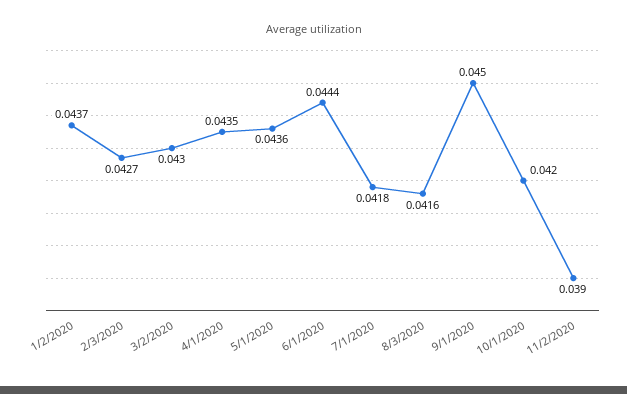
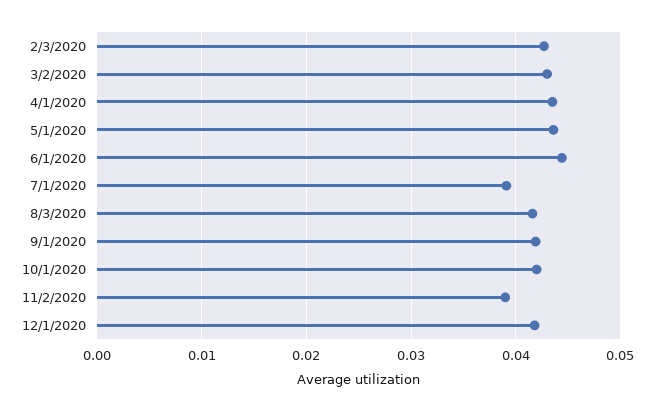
1/2/2020: 0.0437 -> none
7/1/2020: 0.0418 -> 0.039
9/1/2020: 0.045 -> 0.042
12/1/2020: none -> 0.042

